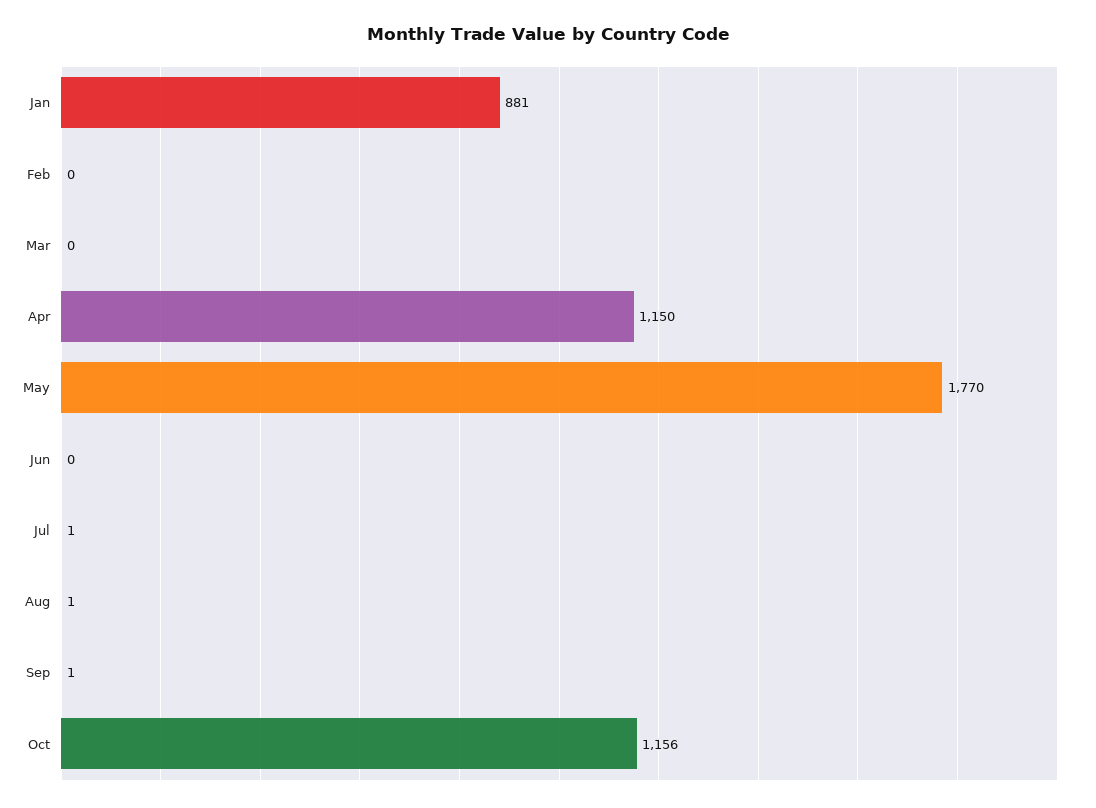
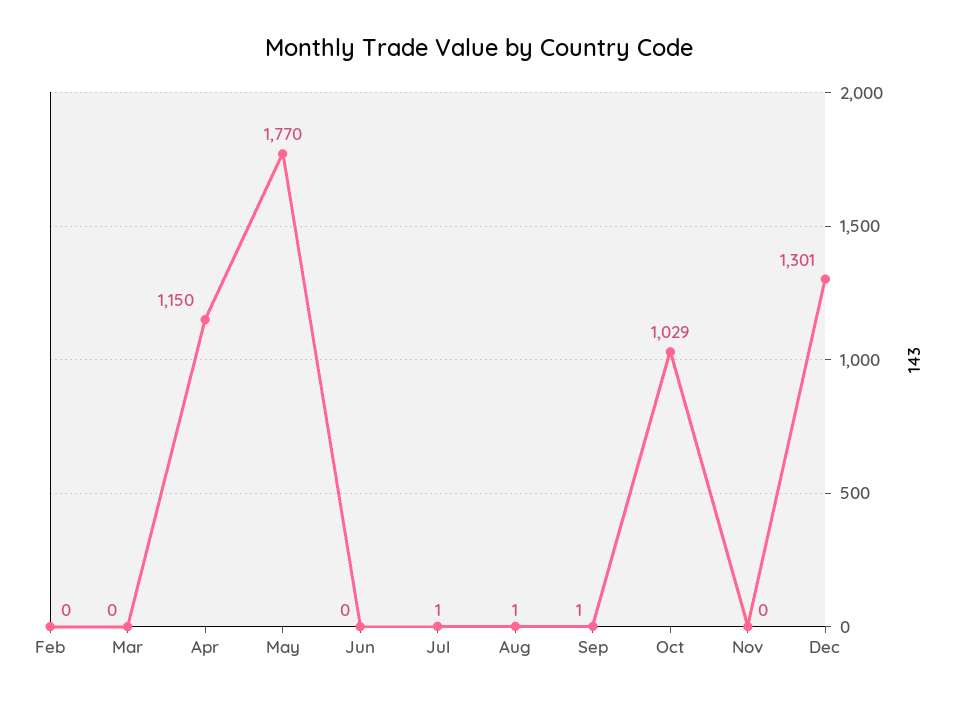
Jan: 881 -> none
Oct: 1156 -> 1029
Nov: none -> 0
Dec: none -> 1301

